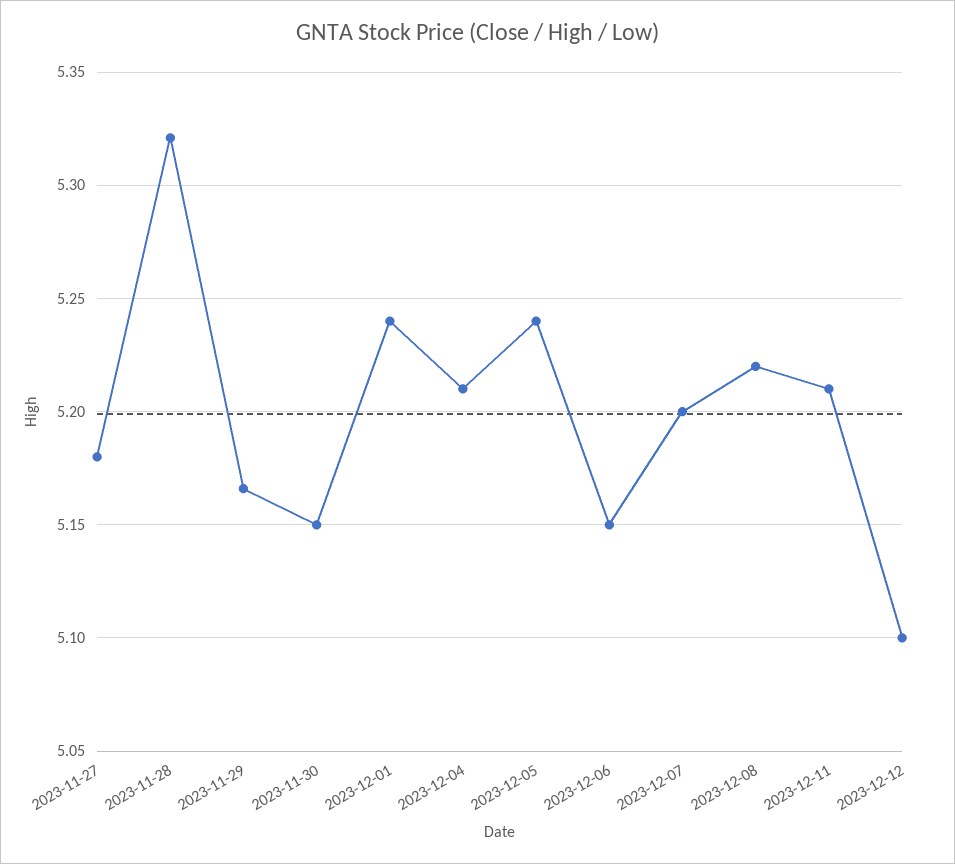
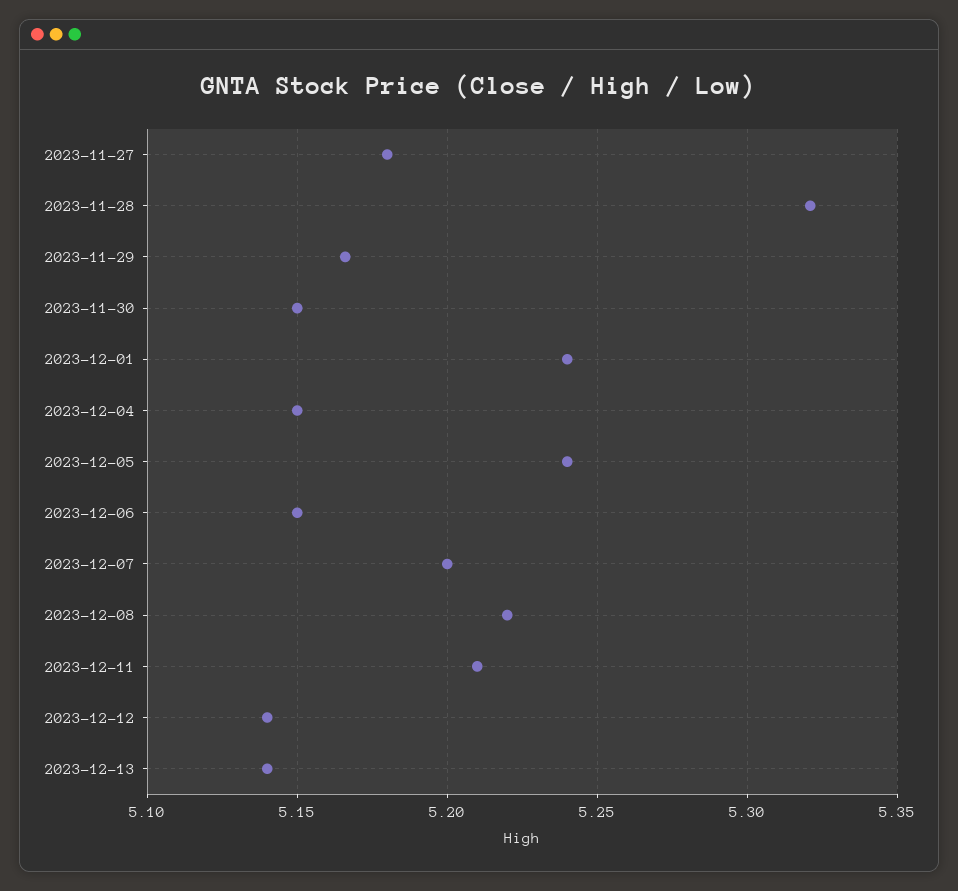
2023-12-04: 5.21 -> 5.15
2023-12-12: 5.1 -> 5.14
2023-12-13: none -> 5.14

